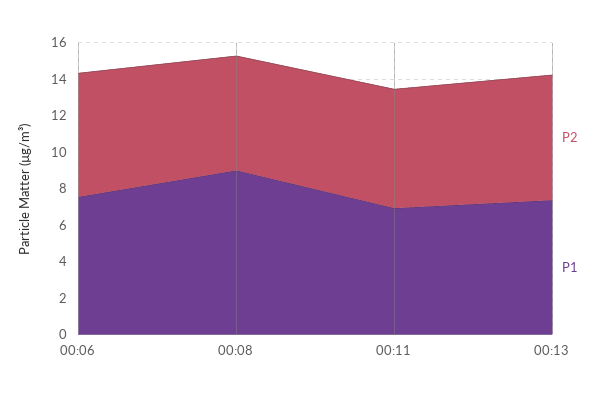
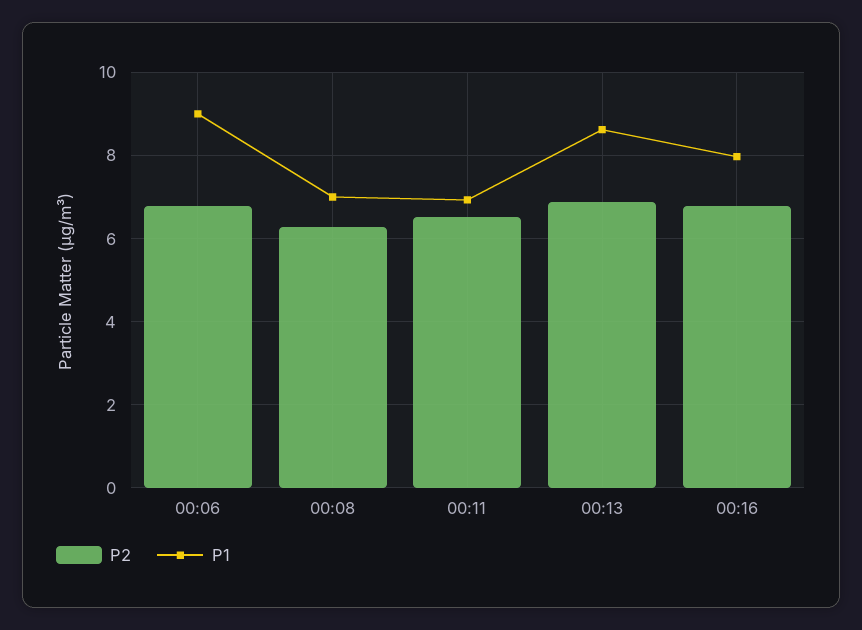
P1, 00:06: 7.5 -> 9
P1, 00:08: 9 -> 7
P1, 00:13: 7.5 -> 8.6
P2, 00:16: none -> 6.8
P1, 00:16: none -> 8

